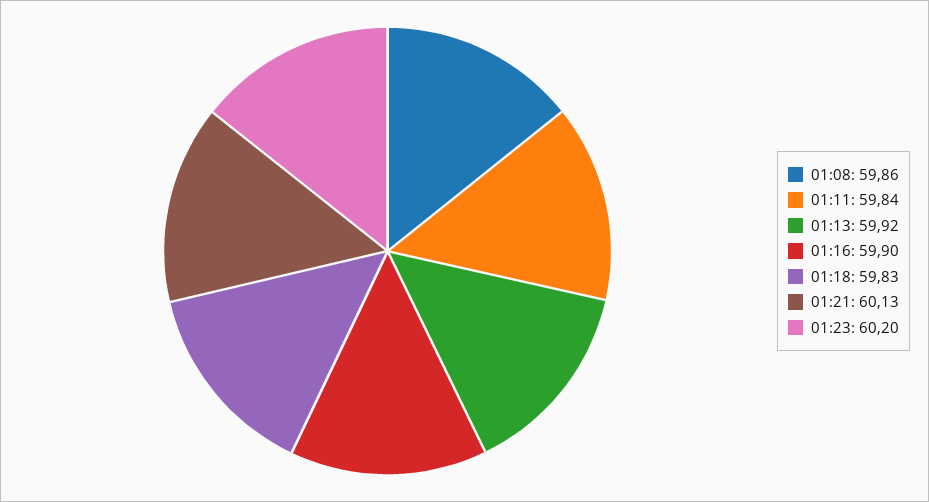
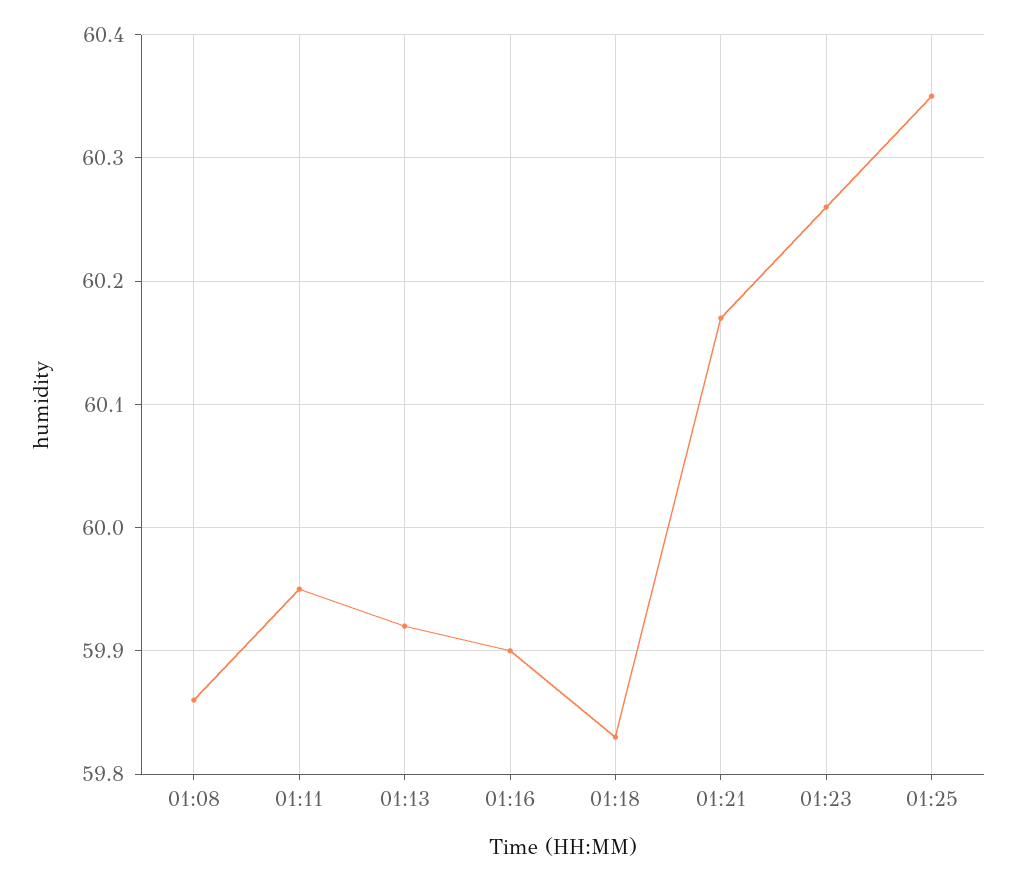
01:11: 59.84 -> 59.95
01:21: 60.13 -> 60.17
01:23: 60.2 -> 60.26
01:25: none -> 60.35

